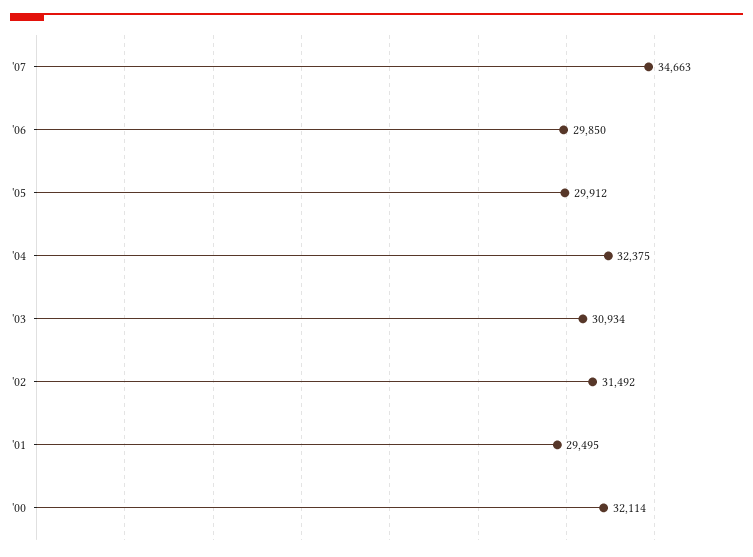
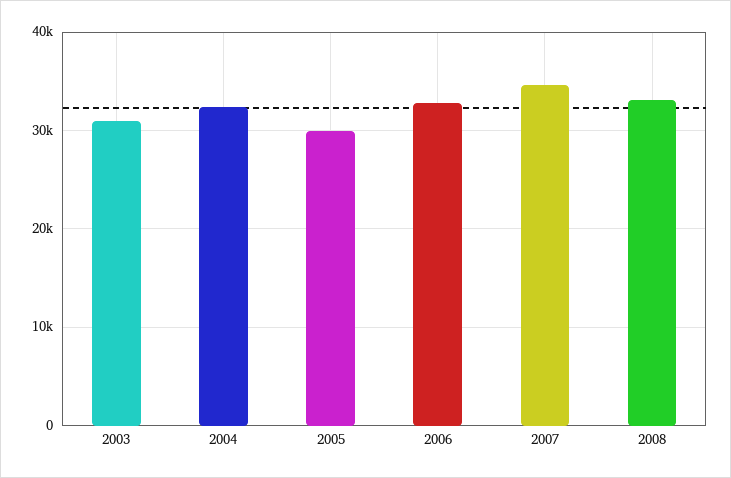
'06: 29850 -> 33000
'02: 31492 -> none
'01: 29495 -> none
'00: 32114 -> none
2008: none -> 33000

